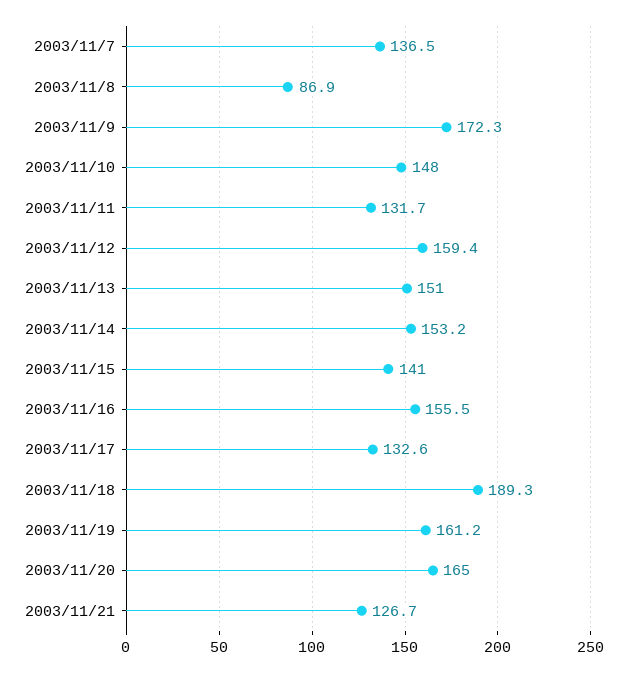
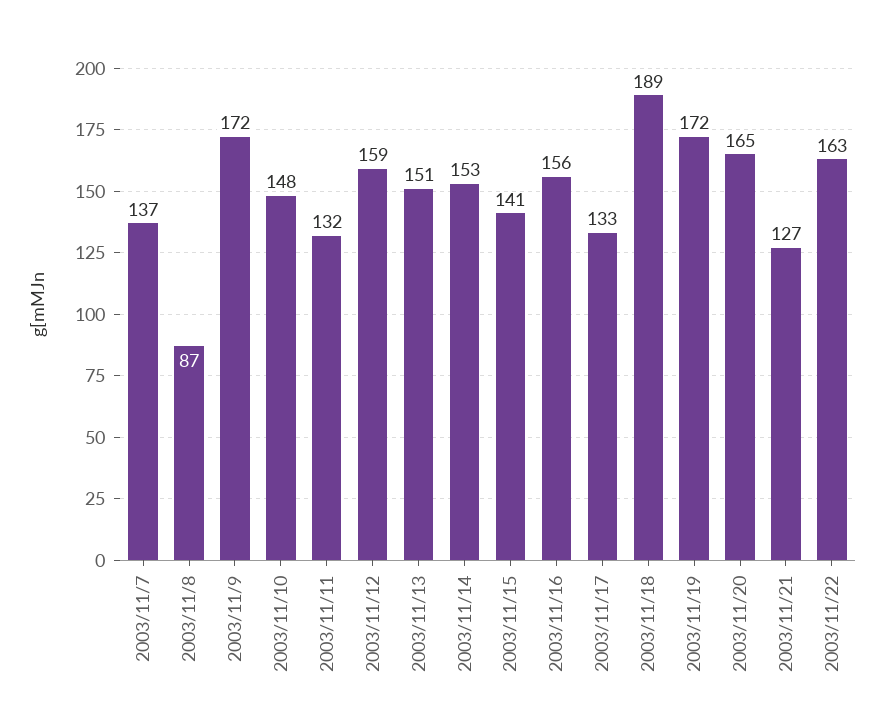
2003/11/19: 161.2 -> 172
2003/11/22: none -> 163

